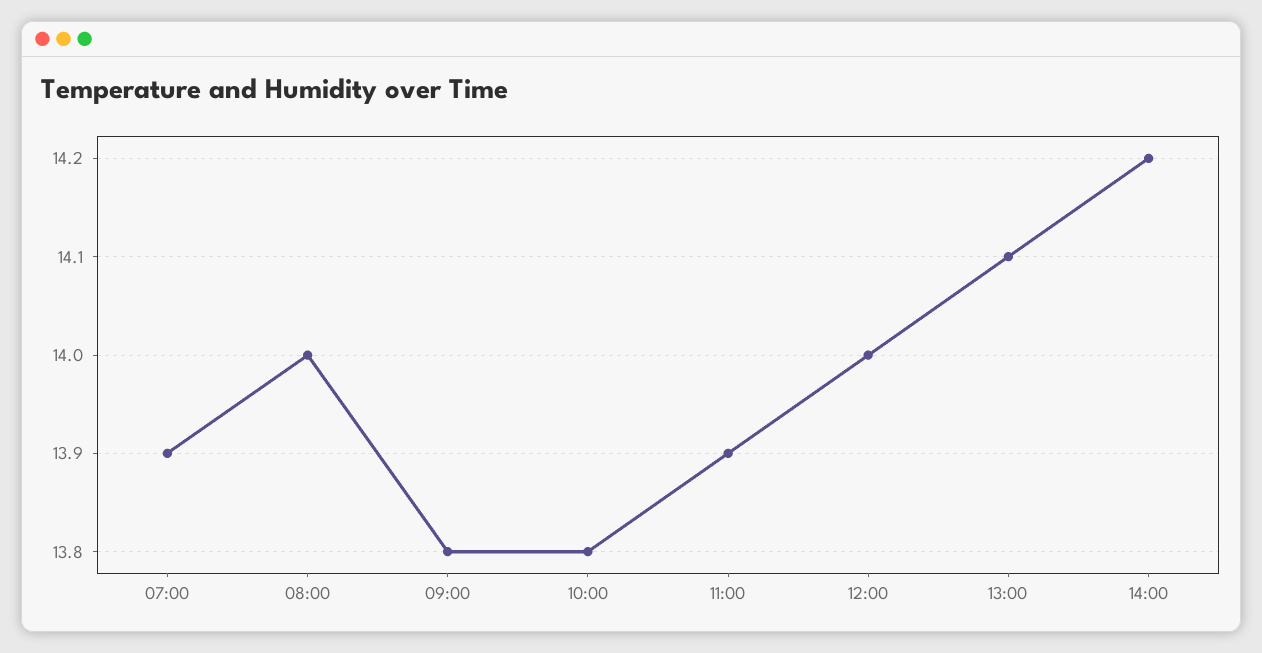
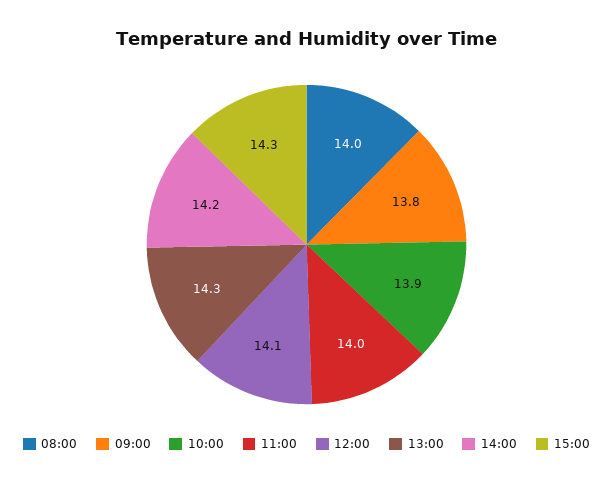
07:00: 13.9 -> none
10:00: 13.8 -> 13.9
11:00: 13.9 -> 14
12:00: 14 -> 14.1
13:00: 14.1 -> 14.3
15:00: none -> 14.3

